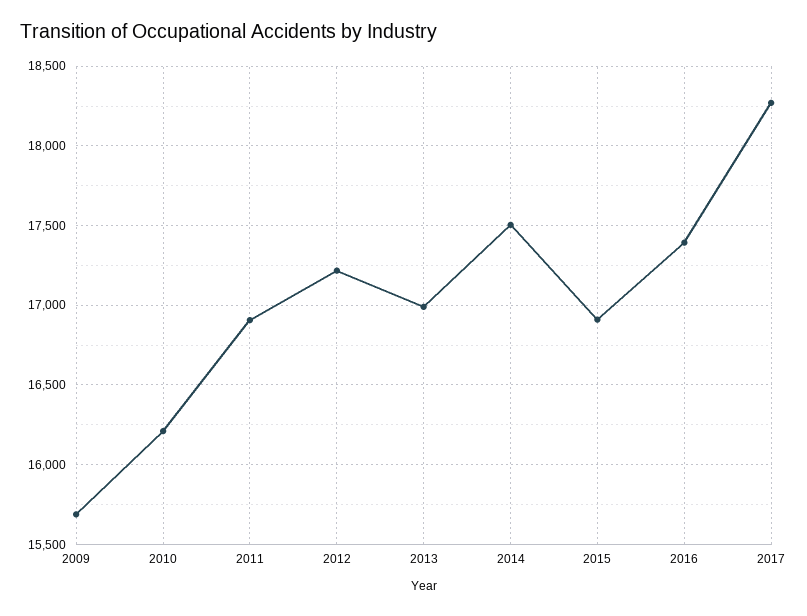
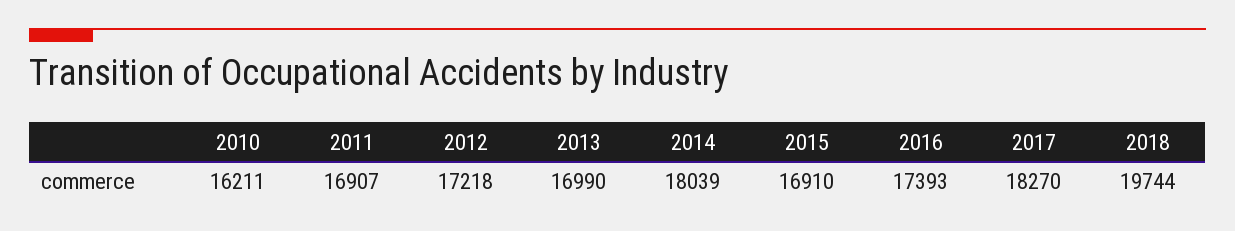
2009: 15700 -> none
2014: 17500 -> 18039
2018: none -> 19744

